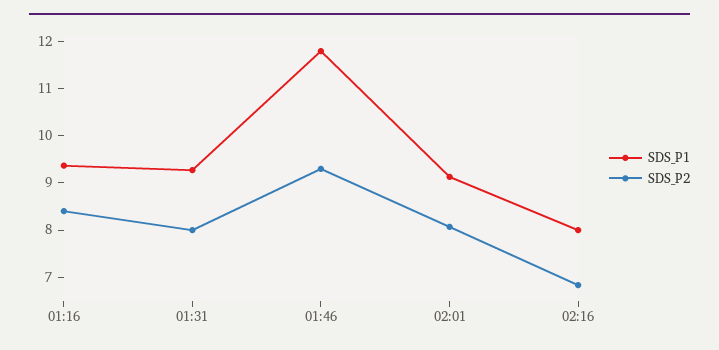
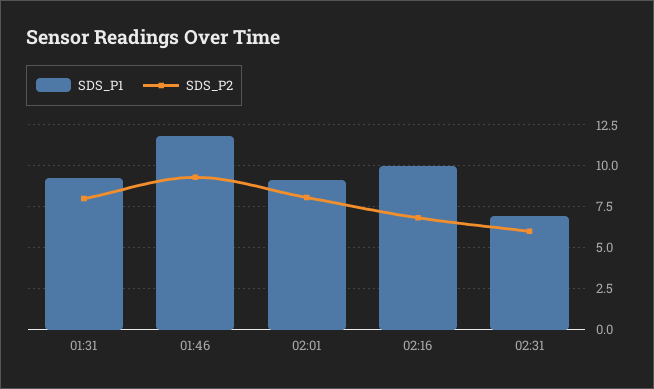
SDS_P1, 01:16: 9.4 -> none
SDS_P2, 01:16: 8.4 -> none
SDS_P1, 02:16: 8 -> 10
SDS_P1, 02:31: none -> 7
SDS_P2, 02:31: none -> 6

